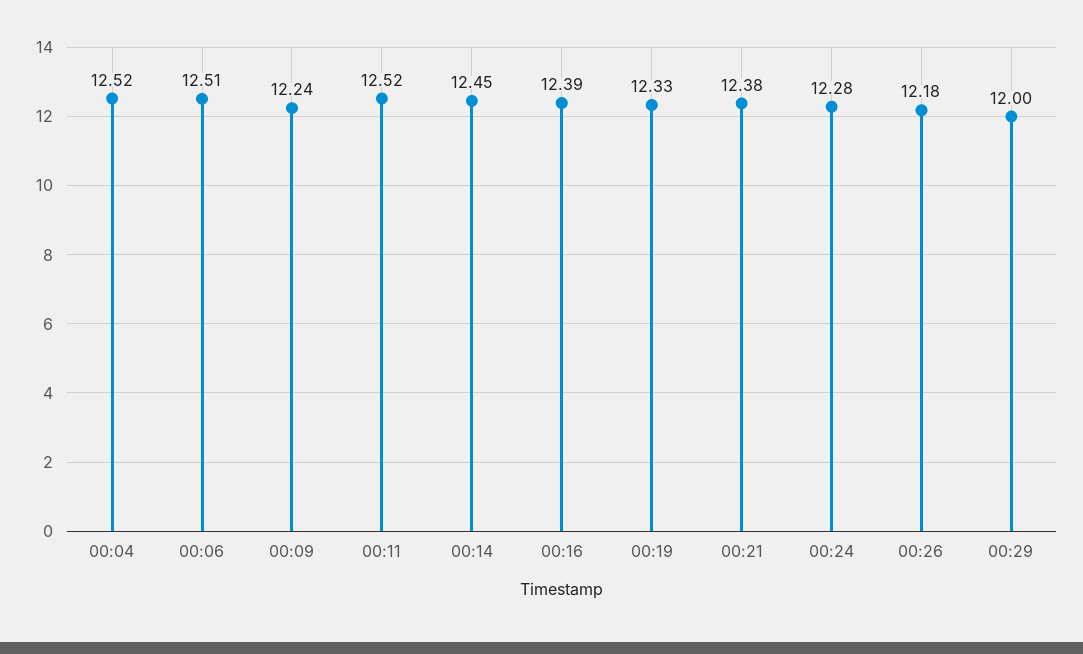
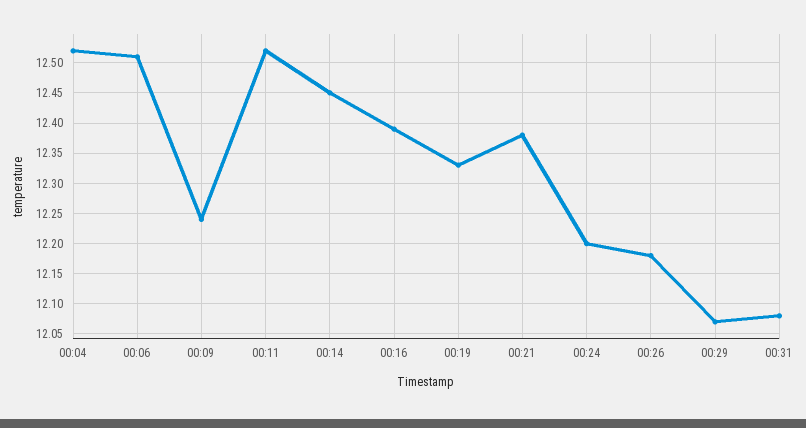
00:24: 12.28 -> 12.2
00:29: 12 -> 12.07
00:31: none -> 12.08

